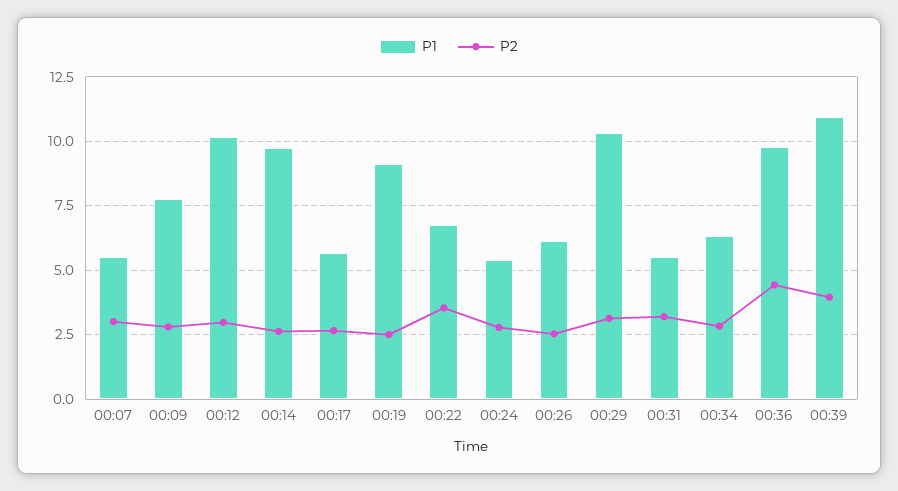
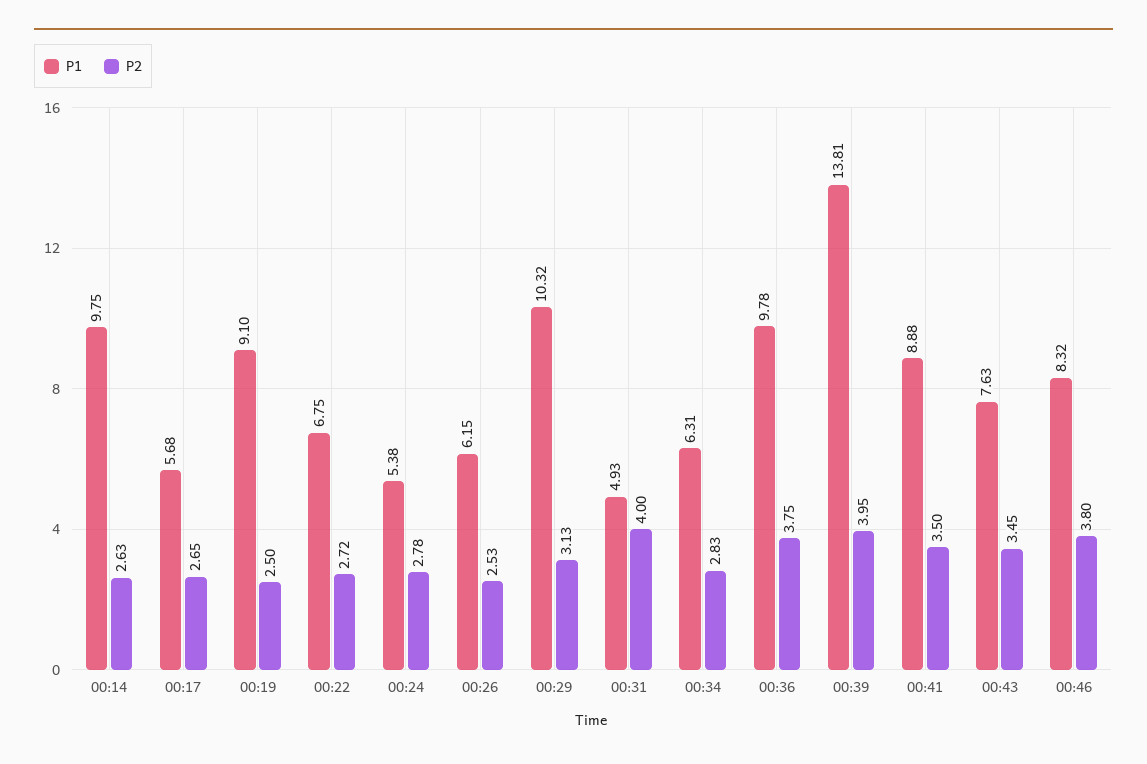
P1, 00:07: 5.5 -> none
P2, 00:07: 3 -> none
P1, 00:09: 7.75 -> none
P2, 00:09: 2.75 -> none
P1, 00:12: 10.25 -> none
P2, 00:12: 3 -> none
P2, 00:22: 3.5 -> 2.72
P1, 00:31: 5.5 -> 4.93
P2, 00:31: 3.25 -> 4
P2, 00:36: 4.5 -> 3.75
P1, 00:39: 11 -> 13.81
P1, 00:41: none -> 8.88
P2, 00:41: none -> 3.5
P1, 00:43: none -> 7.63
P2, 00:43: none -> 3.45
P1, 00:46: none -> 8.32
P2, 00:46: none -> 3.8

